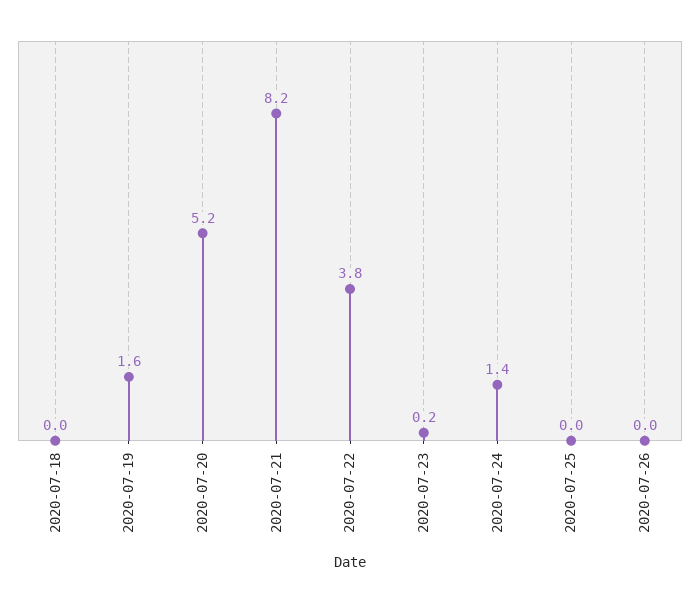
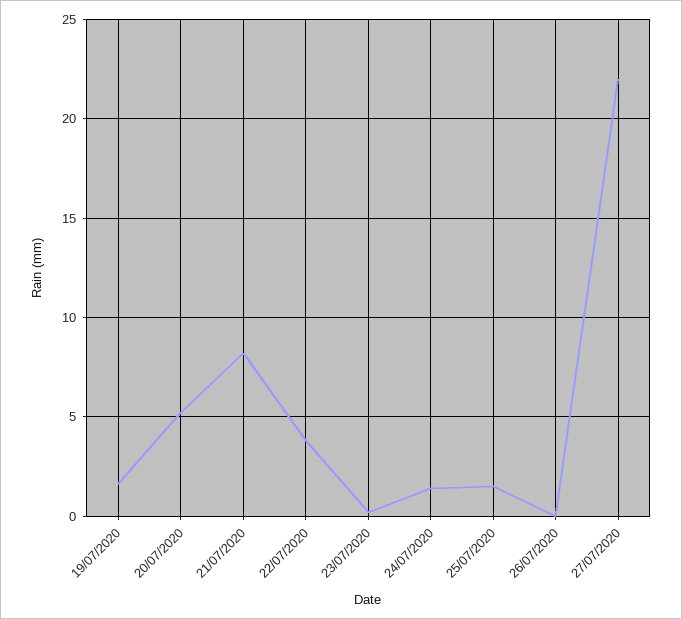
2020-07-18: 0 -> none
2020-07-25: 0 -> 1.5
27/07/2020: none -> 22

